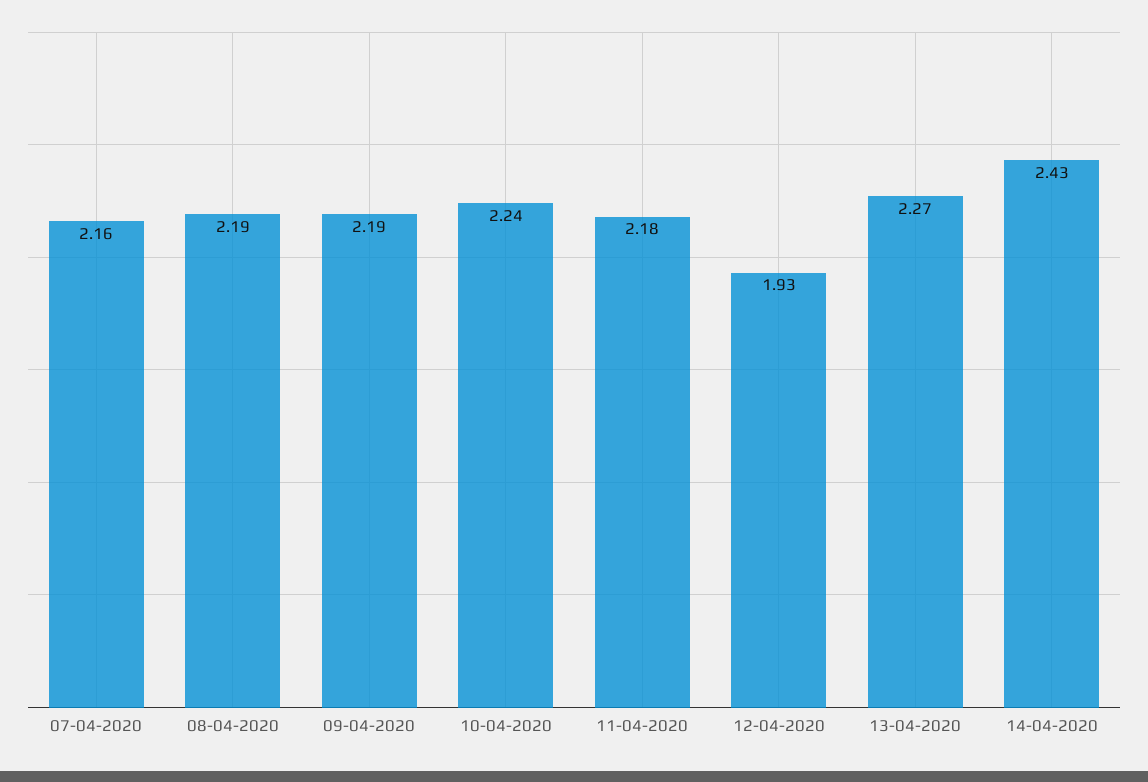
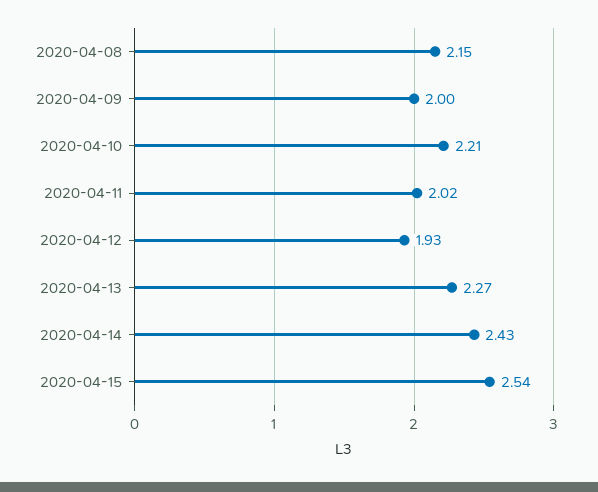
07-04-2020: 2.16 -> none
08-04-2020: 2.19 -> 2.15
09-04-2020: 2.19 -> 2
10-04-2020: 2.24 -> 2.21
11-04-2020: 2.18 -> 2.02
2020-04-15: none -> 2.54

